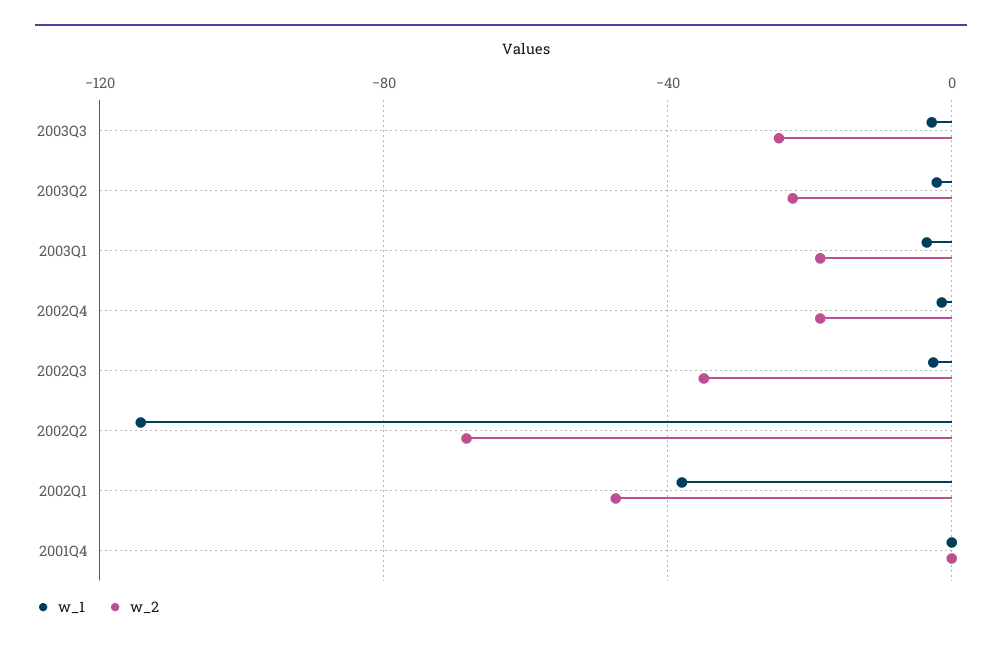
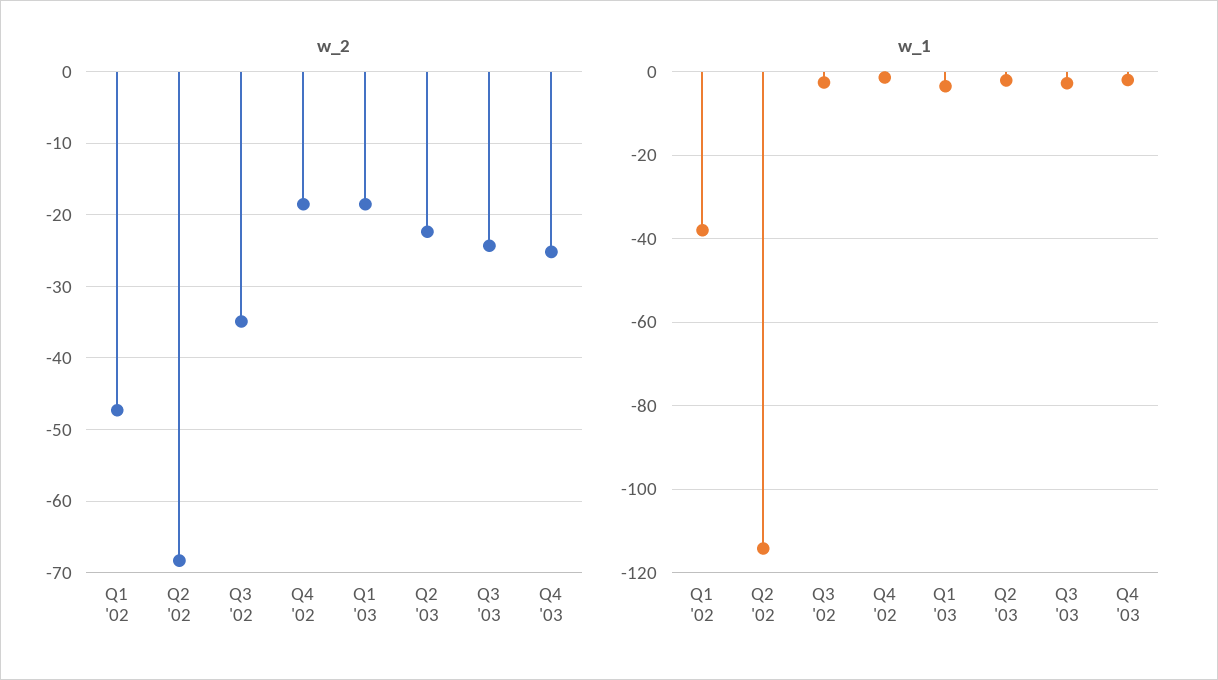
w_1, 2001Q4: 0 -> none
w_2, 2001Q4: 0 -> none
w_2, Q4 '03: none -> -25
w_1, Q4 '03: none -> -2

